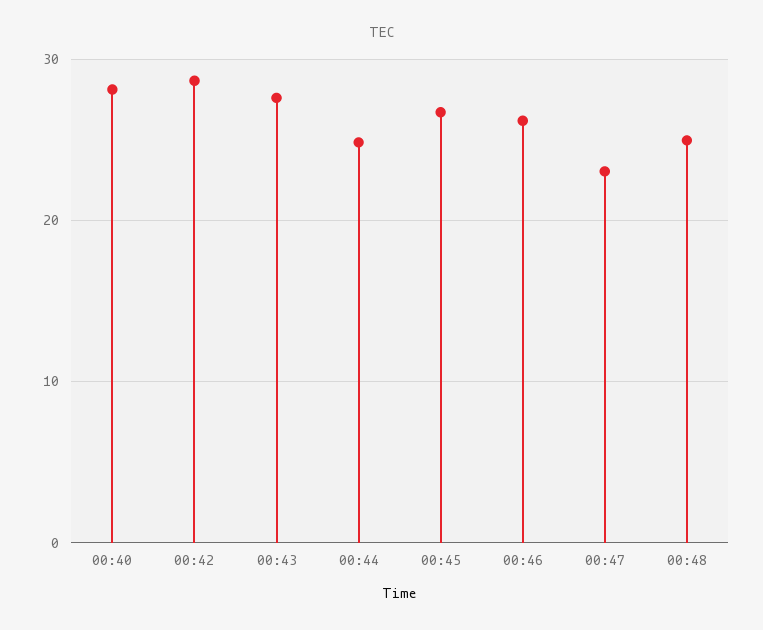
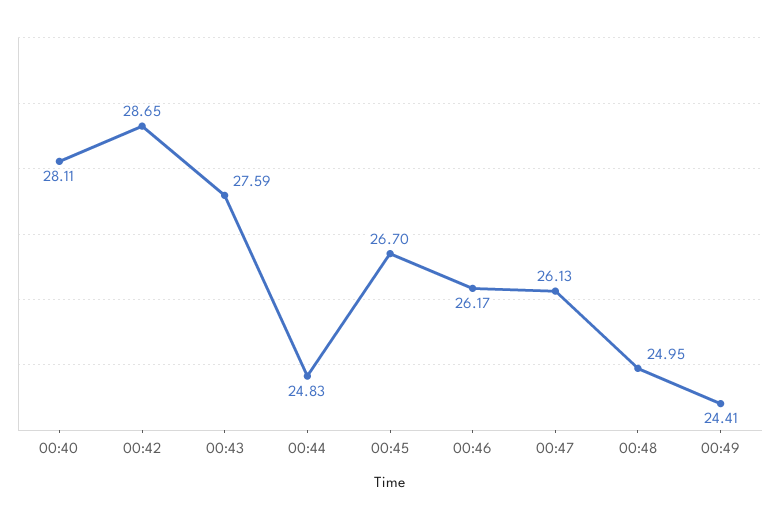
00:47: 23 -> 26.13
00:49: none -> 24.41

